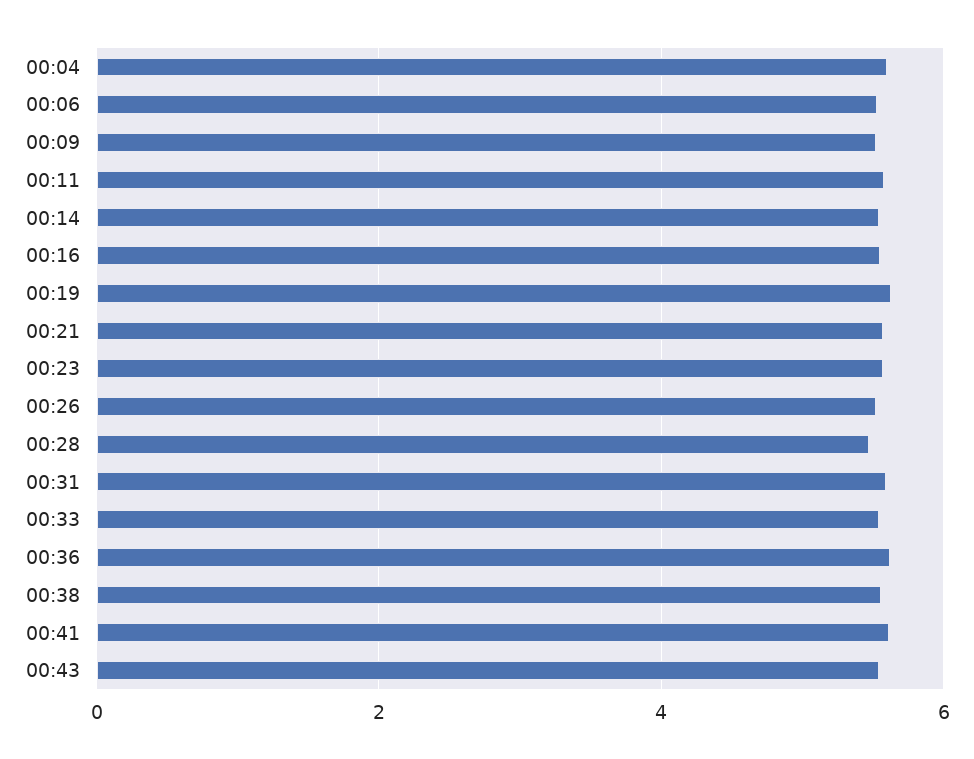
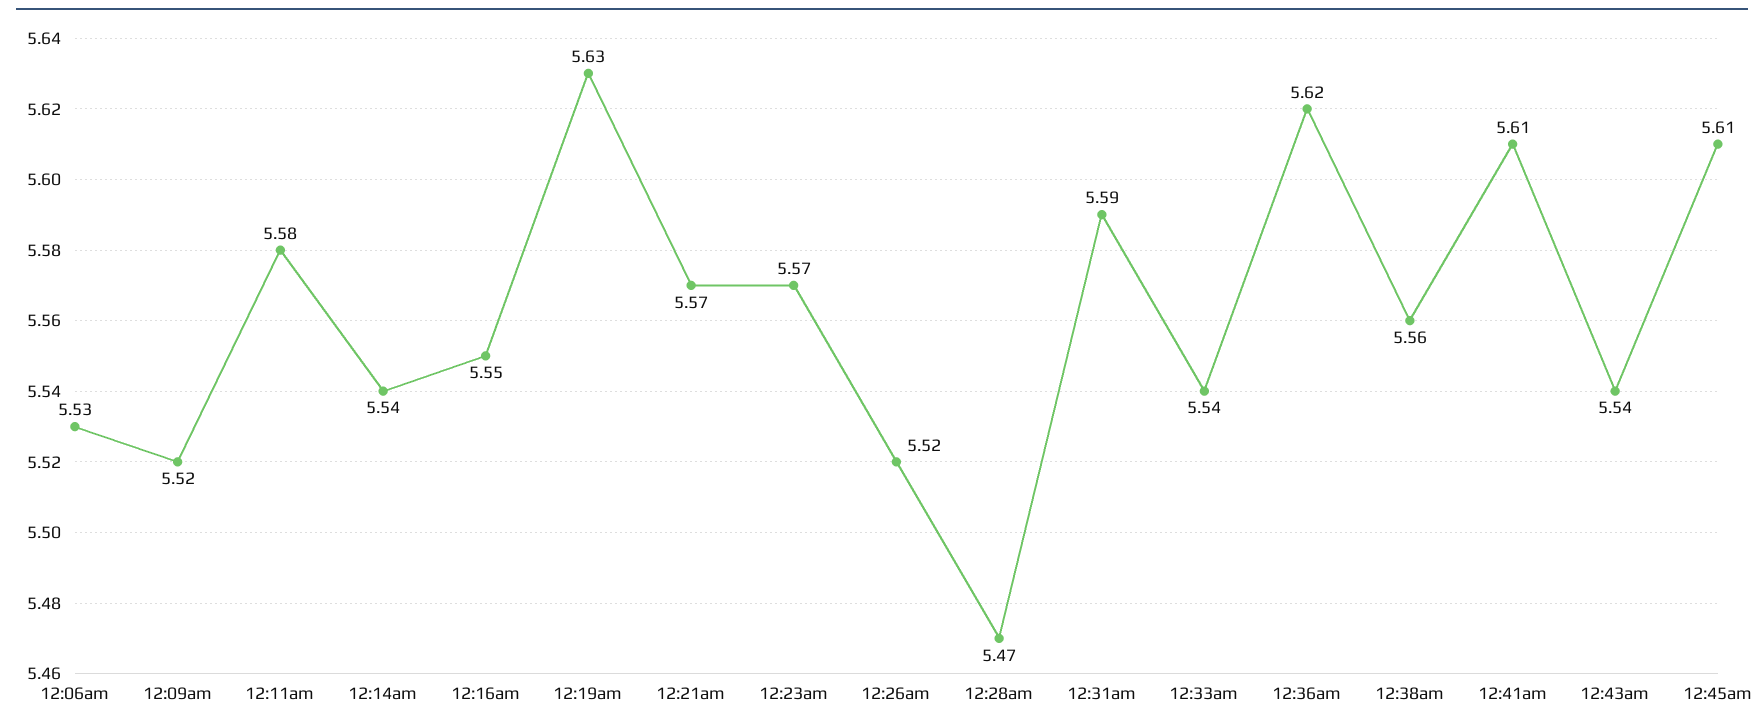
00:04: 5.6 -> none
12:45am: none -> 5.61

